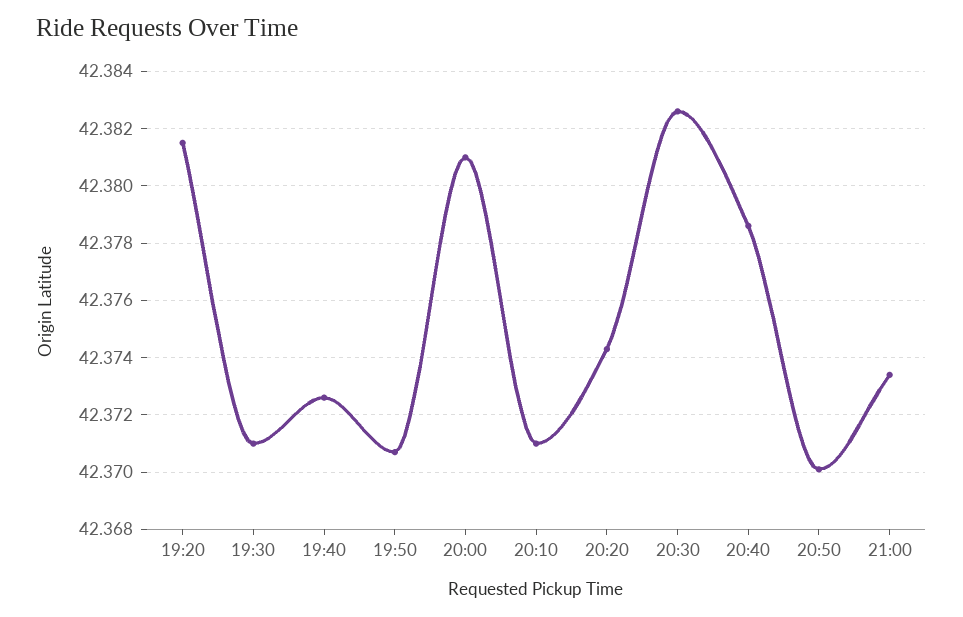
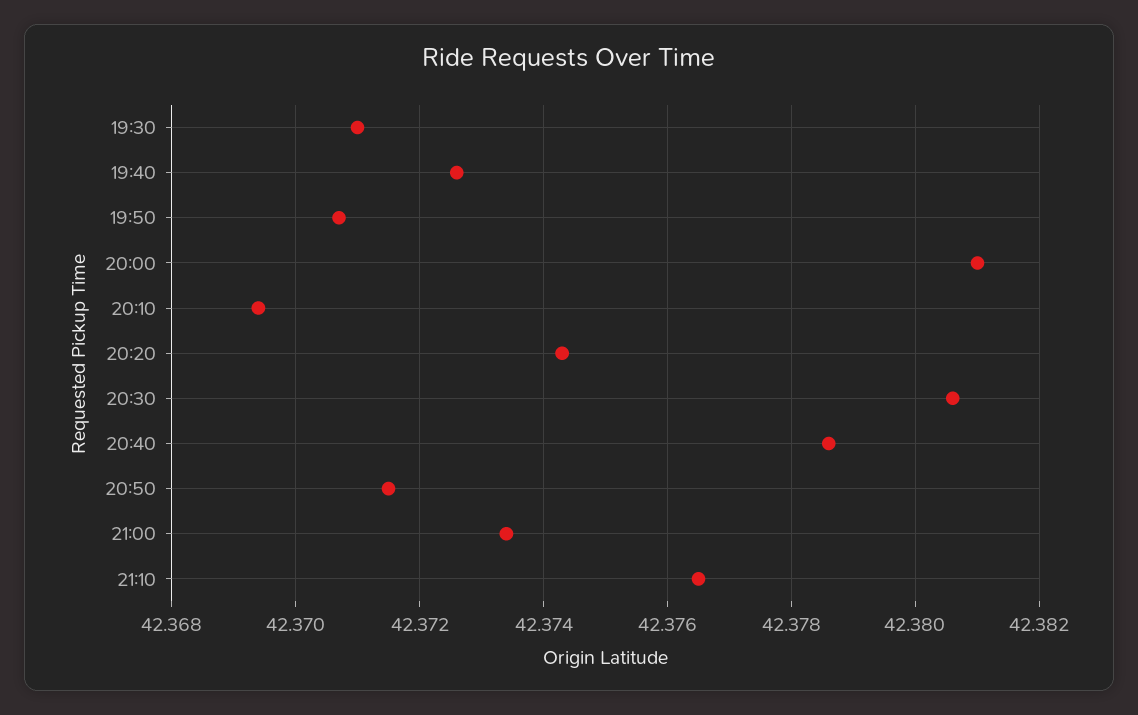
19:20: 42.3815 -> none
20:10: 42.371 -> 42.3695
20:30: 42.3825 -> 42.3805
20:50: 42.37 -> 42.3715
21:10: none -> 42.3765

